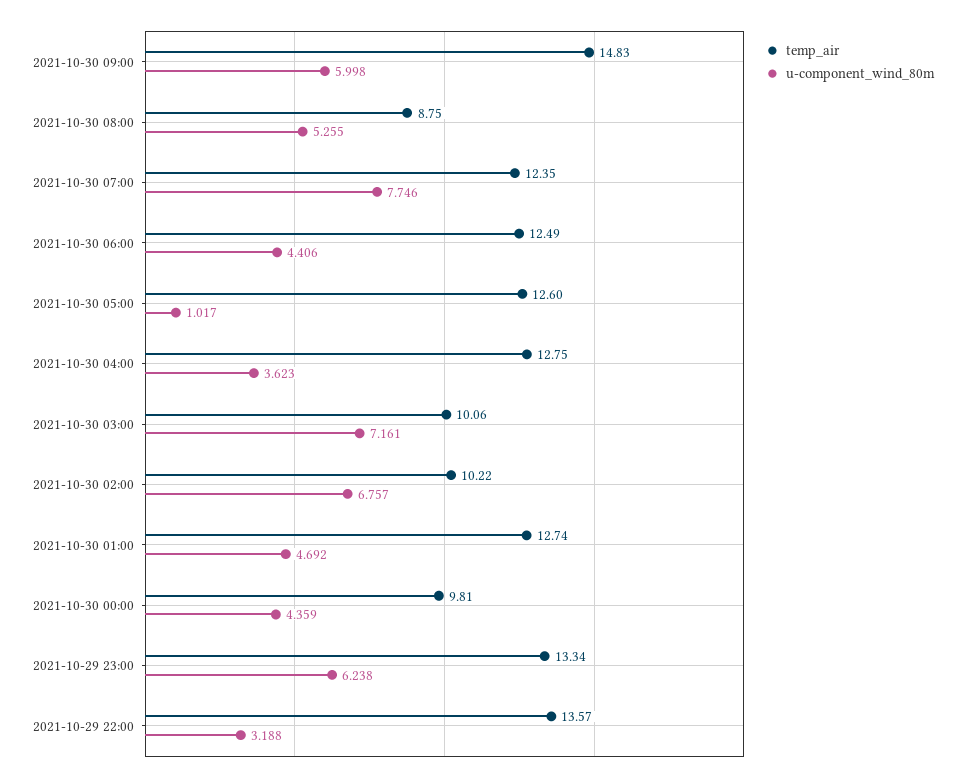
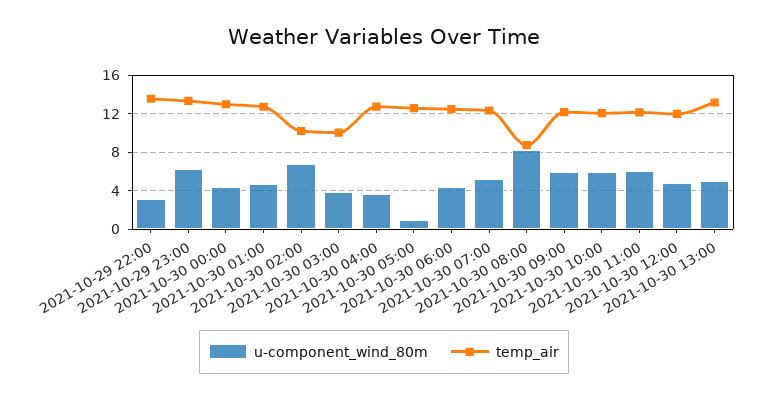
temp_air, 2021-10-30 09:00: 14.83 -> 12
u-component_wind_80m, 2021-10-30 08:00: 5.255 -> 8
u-component_wind_80m, 2021-10-30 07:00: 7.746 -> 5
u-component_wind_80m, 2021-10-30 03:00: 7.161 -> 4
temp_air, 2021-10-30 00:00: 9.81 -> 13
u-component_wind_80m, 2021-10-30 10:00: none -> 6
temp_air, 2021-10-30 10:00: none -> 12
u-component_wind_80m, 2021-10-30 11:00: none -> 6
temp_air, 2021-10-30 11:00: none -> 12
u-component_wind_80m, 2021-10-30 12:00: none -> 5
temp_air, 2021-10-30 12:00: none -> 12
u-component_wind_80m, 2021-10-30 13:00: none -> 5
temp_air, 2021-10-30 13:00: none -> 13

